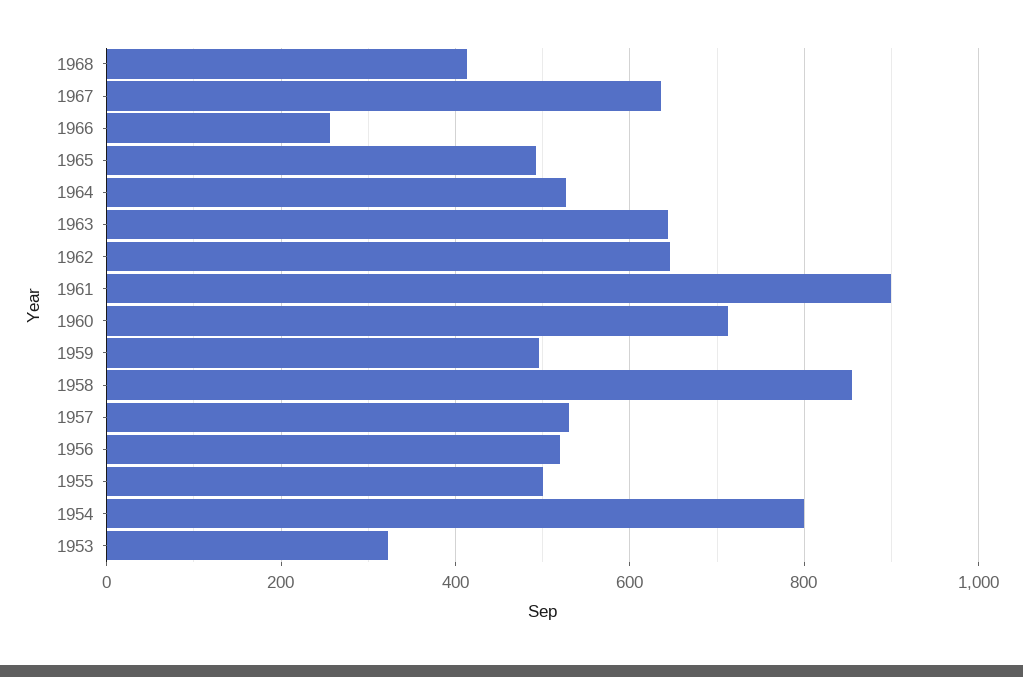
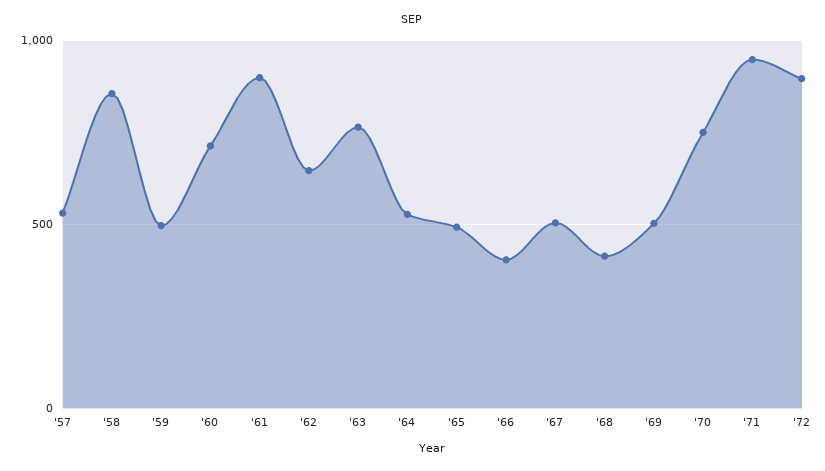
1967: 640 -> 500
1966: 260 -> 400
1963: 640 -> 750
1956: 520 -> none
1955: 500 -> none
1954: 800 -> none
1953: 320 -> none
'69: none -> 500
'70: none -> 750
'71: none -> 950
'72: none -> 900

